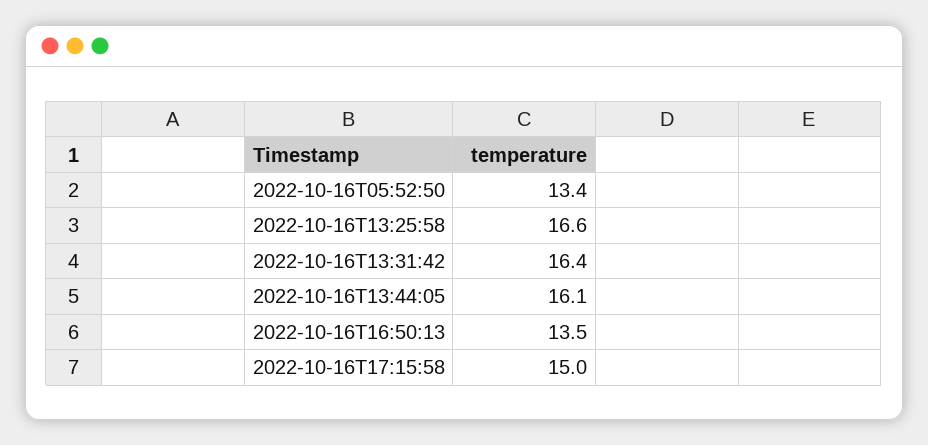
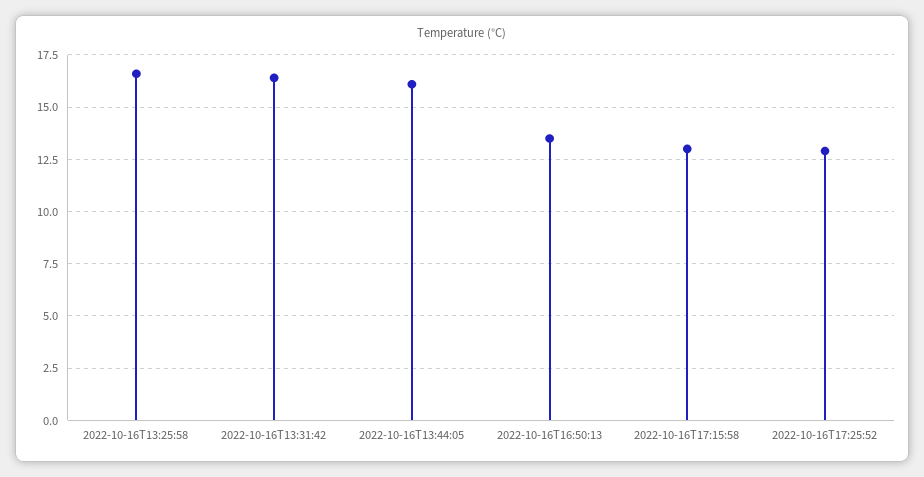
2022-10-16T05:52:50: 13.4 -> none
2022-10-16T17:15:58: 15 -> 13
2022-10-16T17:25:52: none -> 13

